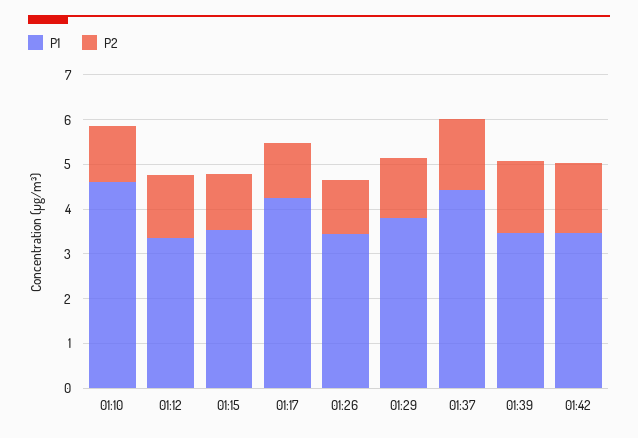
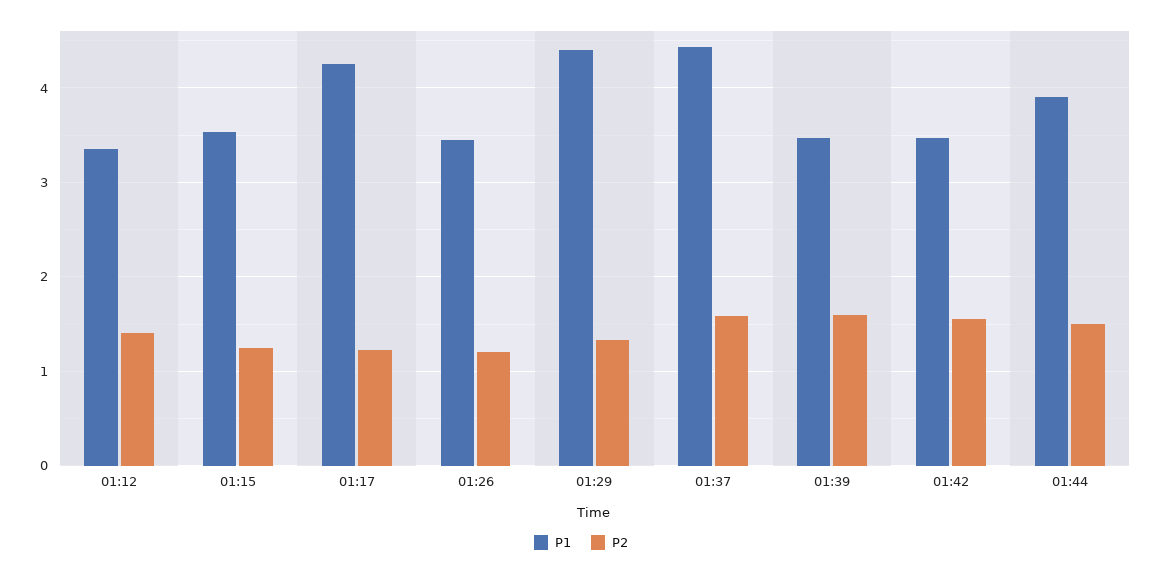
P1, 01:10: 4.6 -> none
P2, 01:10: 1.2 -> none
P1, 01:29: 3.8 -> 4.4
P1, 01:44: none -> 3.9
P2, 01:44: none -> 1.5

